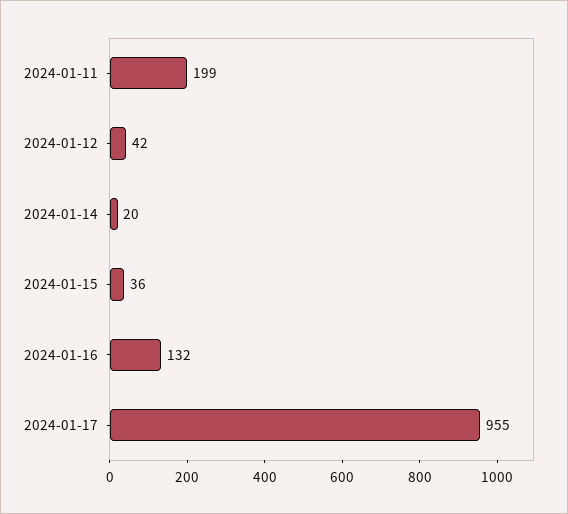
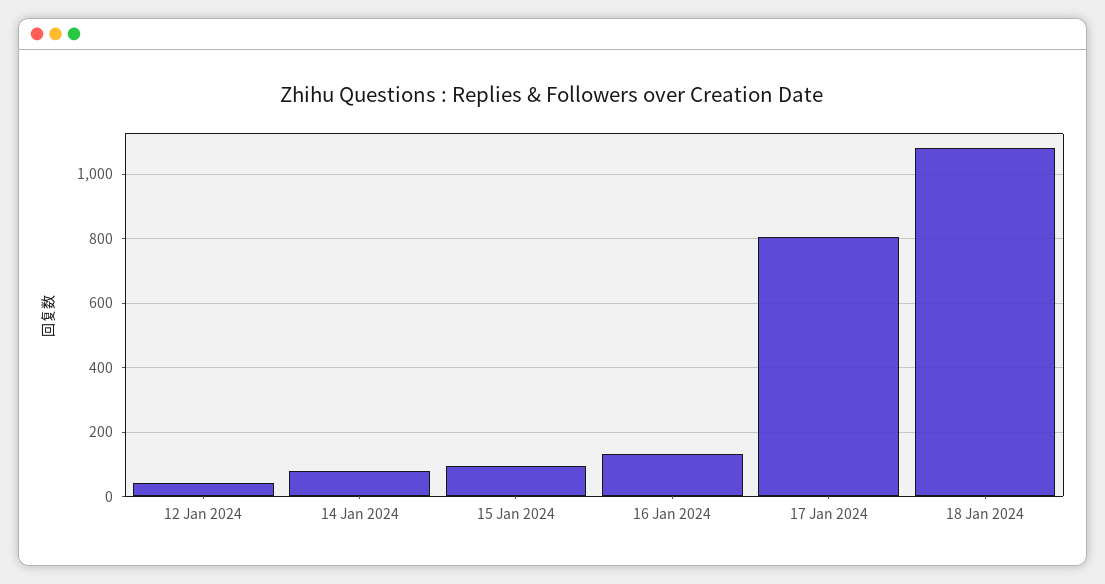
2024-01-11: 199 -> none
2024-01-14: 20 -> 80
2024-01-15: 36 -> 100
2024-01-17: 955 -> 800
18 Jan 2024: none -> 1080

